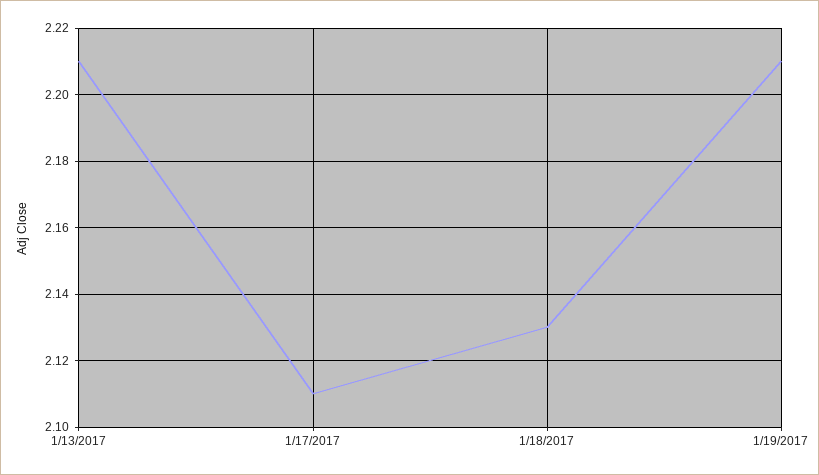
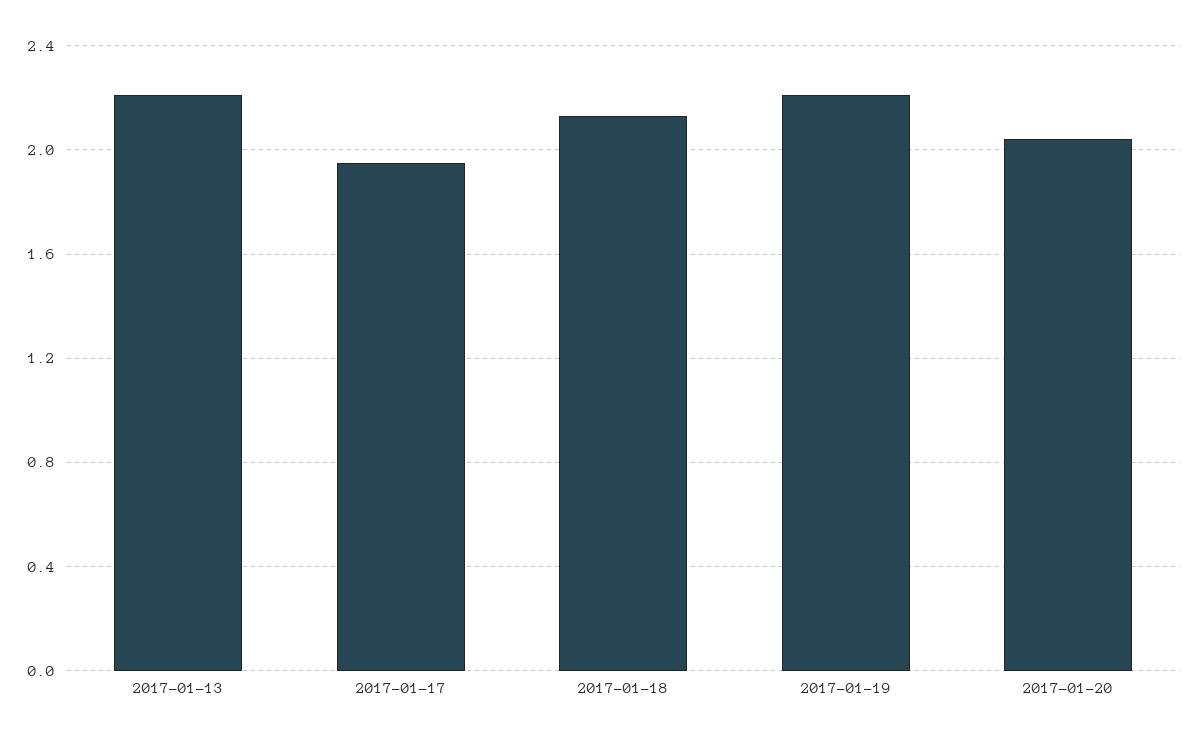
1/17/2017: 2.11 -> 1.95
2017-01-20: none -> 2.05

